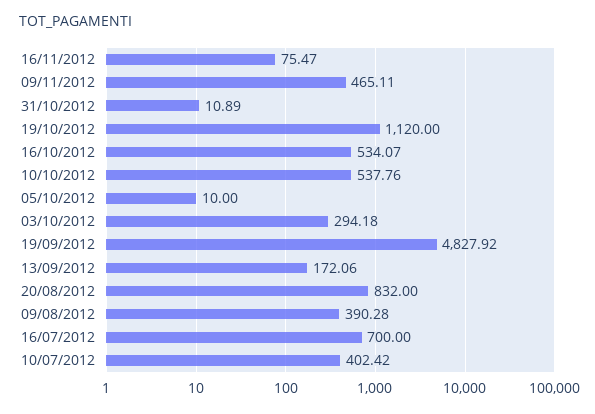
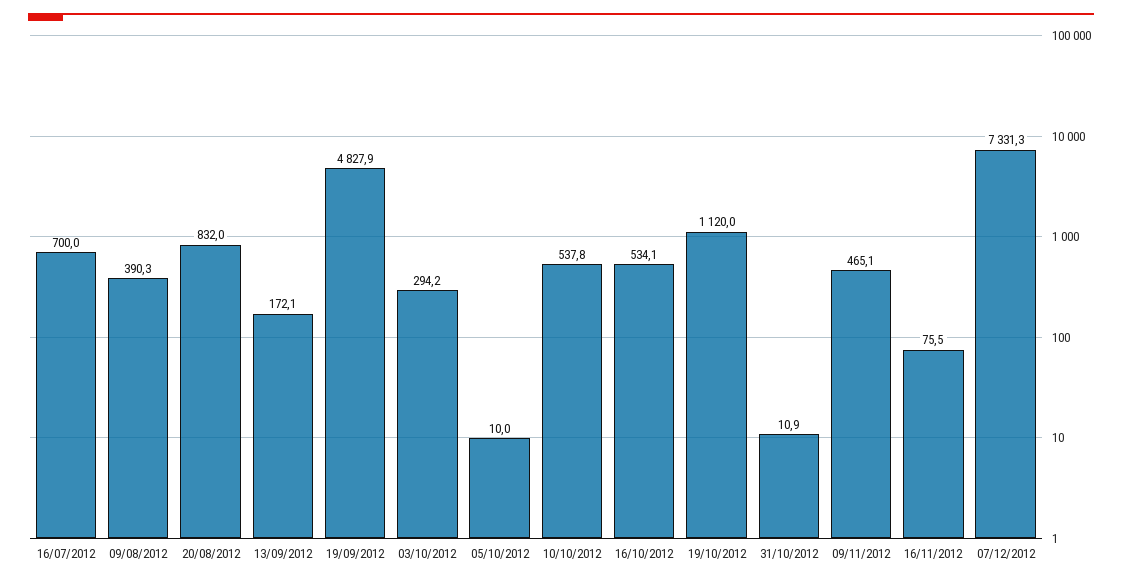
10/07/2012: 402.42 -> none
07/12/2012: none -> 7331.3

